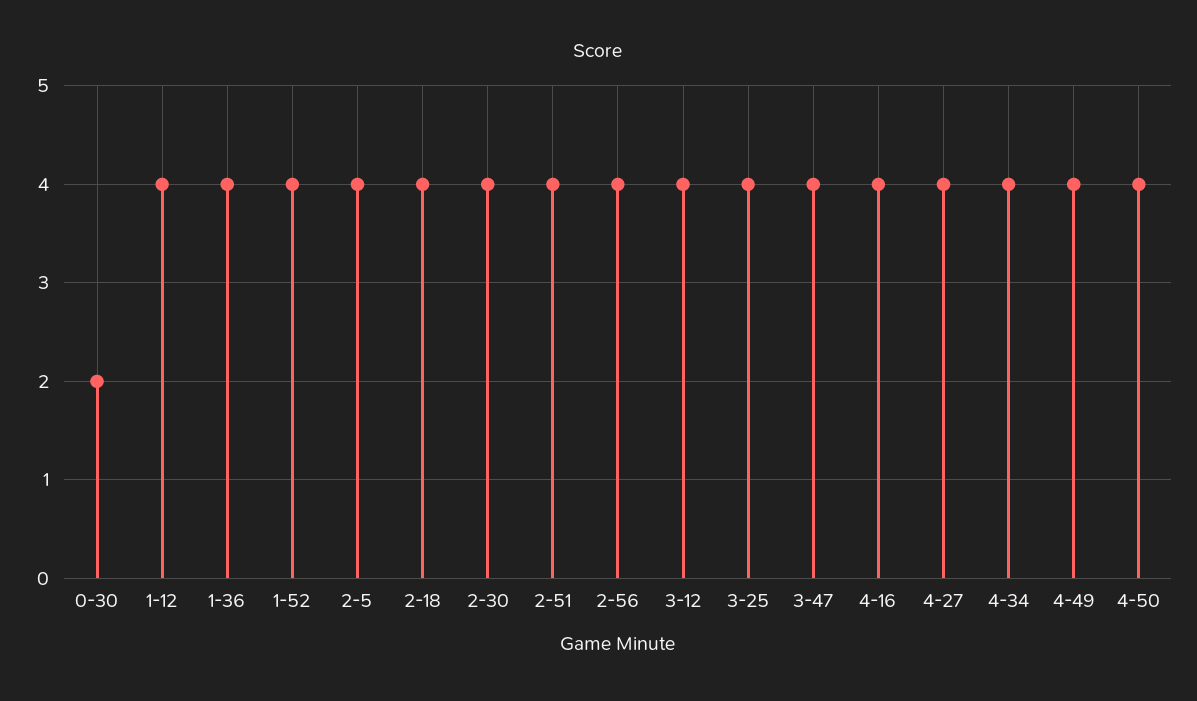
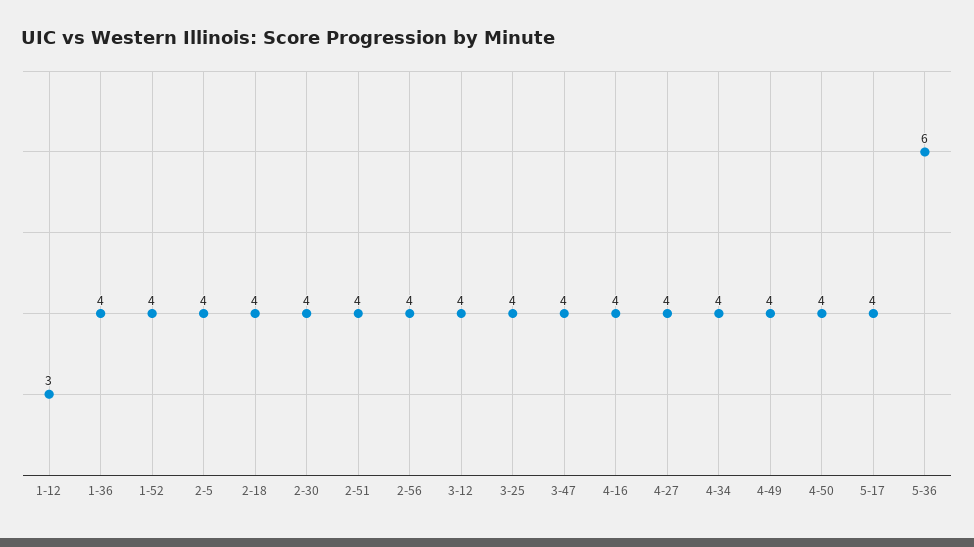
0-30: 2 -> none
1-12: 4 -> 3
5-17: none -> 4
5-36: none -> 6

